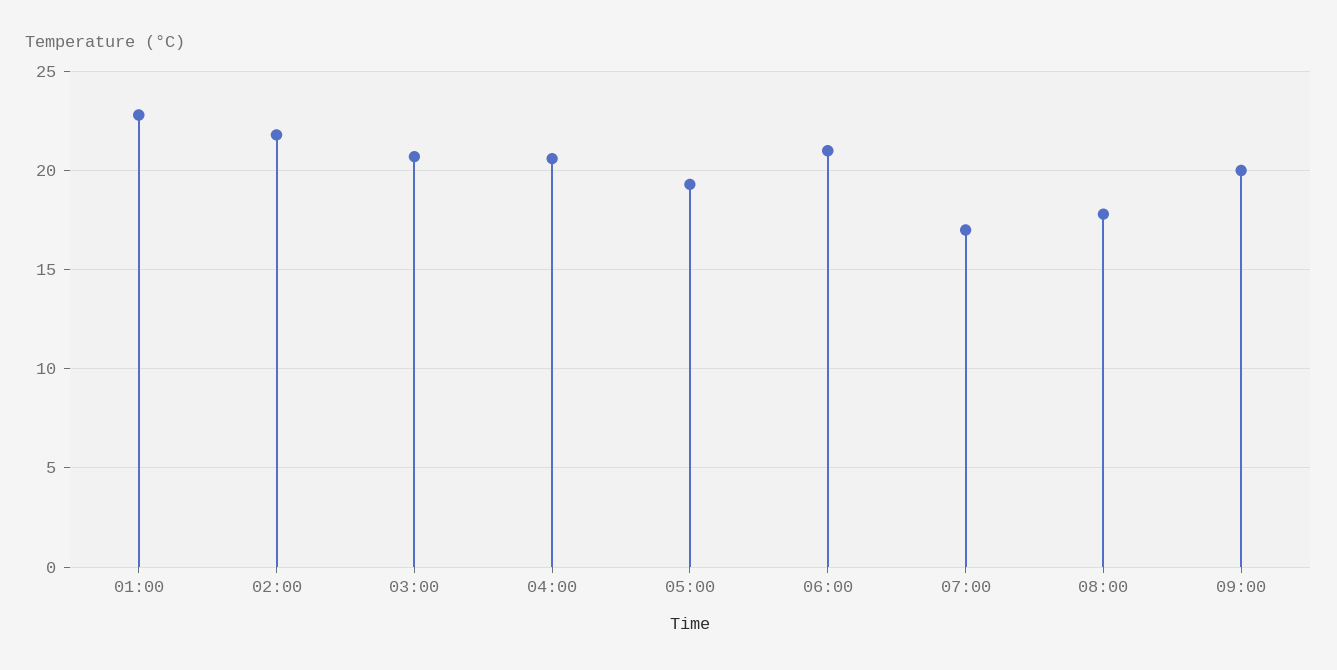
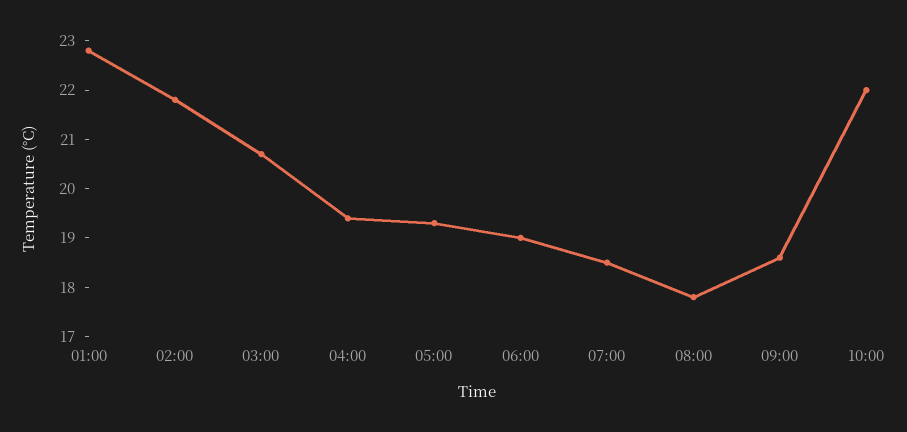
04:00: 20.5 -> 19.5
06:00: 21 -> 19
07:00: 17 -> 18.5
09:00: 20 -> 18.5
10:00: none -> 22

